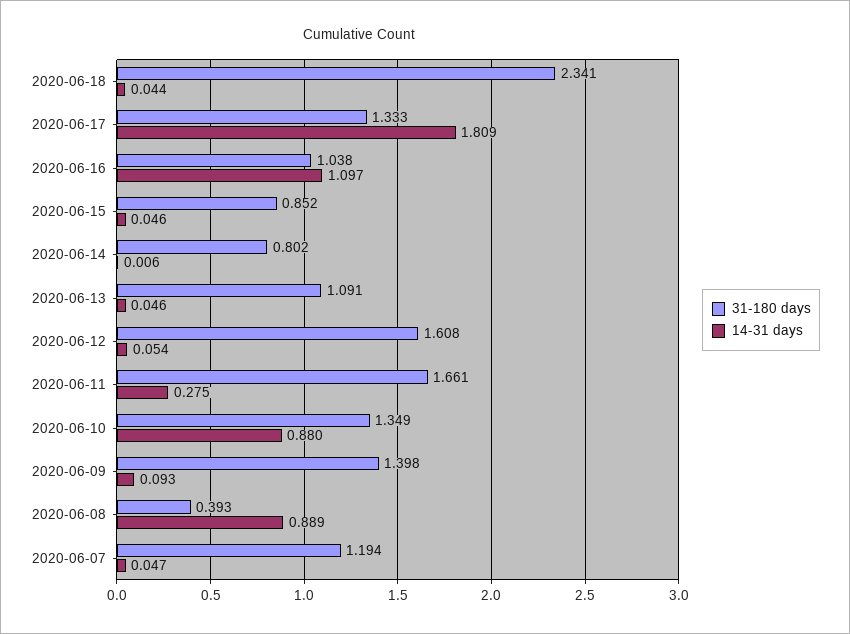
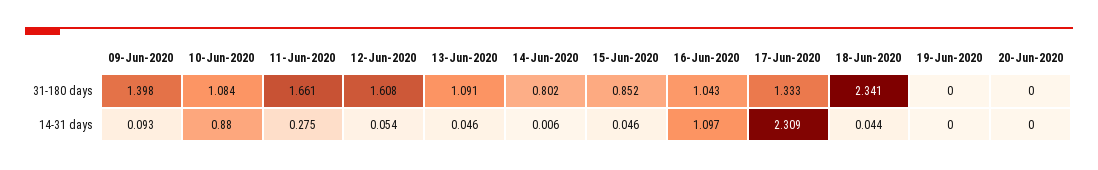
14-31 days, 2020-06-17: 1.809 -> 2.309
31-180 days, 2020-06-16: 1.038 -> 1.043
31-180 days, 2020-06-10: 1.349 -> 1.084
31-180 days, 2020-06-08: 0.393 -> none
14-31 days, 2020-06-08: 0.889 -> none
31-180 days, 2020-06-07: 1.194 -> none
14-31 days, 2020-06-07: 0.047 -> none
31-180 days, 19-Jun-2020: none -> 0
31-180 days, 20-Jun-2020: none -> 0
14-31 days, 19-Jun-2020: none -> 0
14-31 days, 20-Jun-2020: none -> 0

